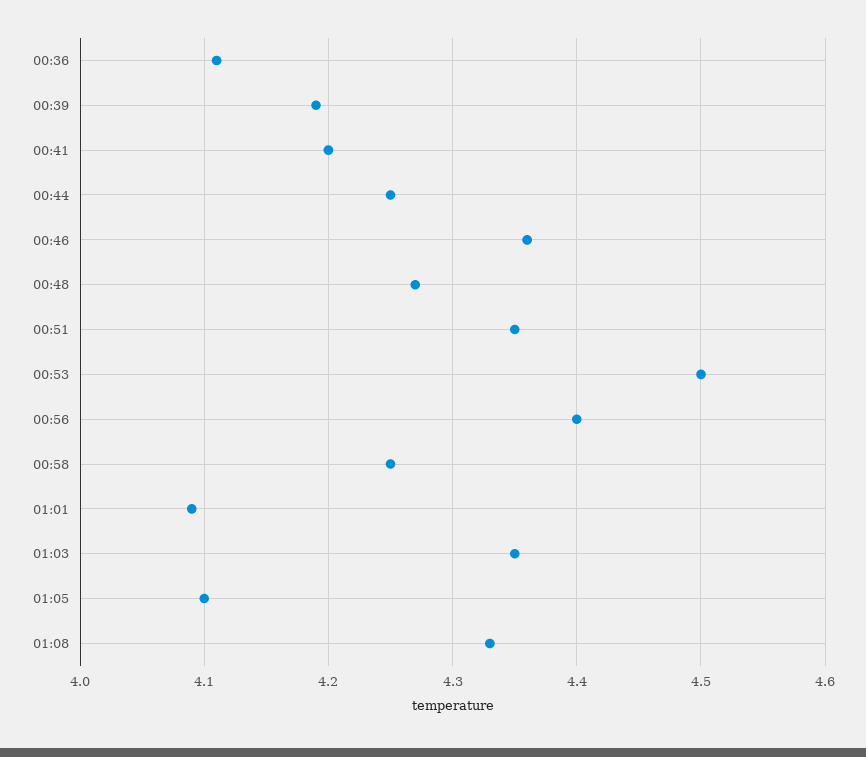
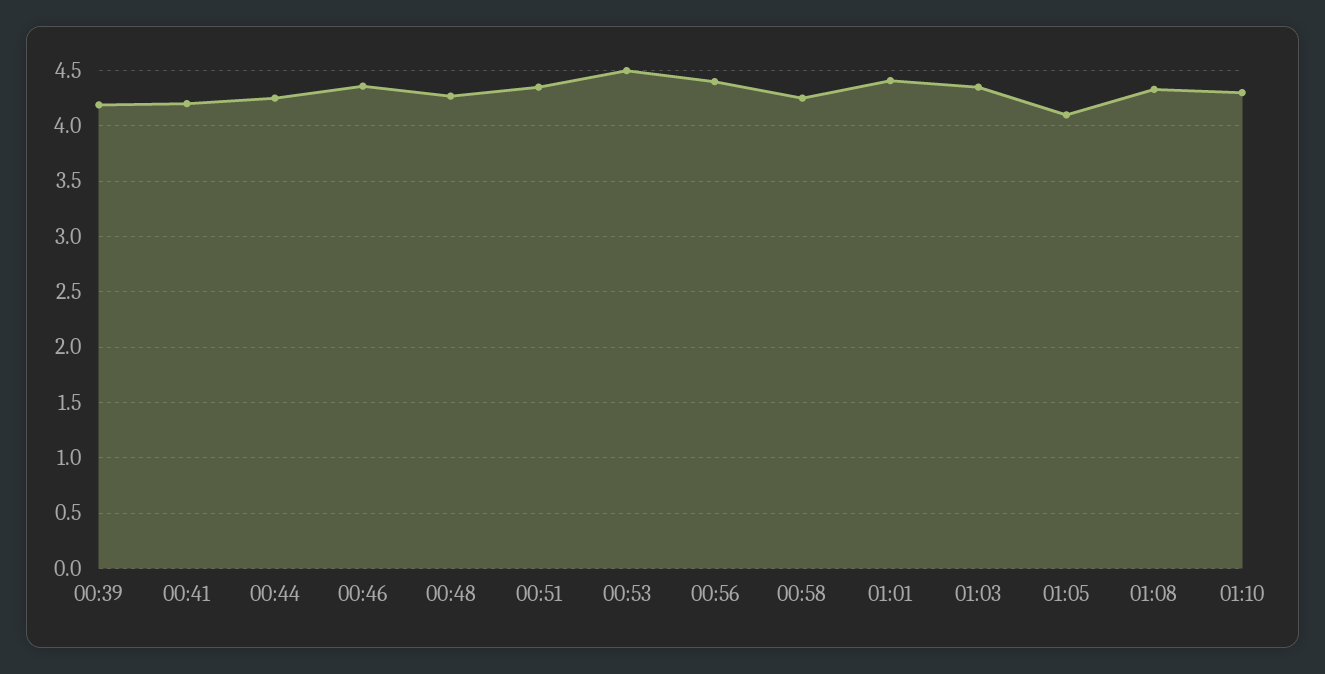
00:36: 4.11 -> none
01:01: 4.09 -> 4.4
01:10: none -> 4.3

